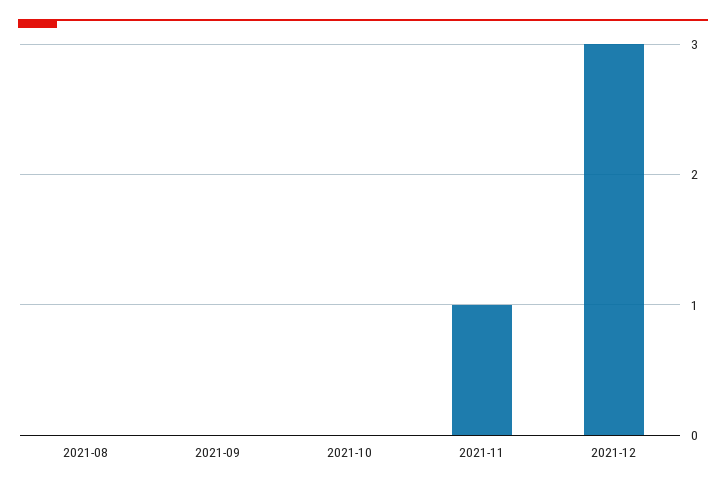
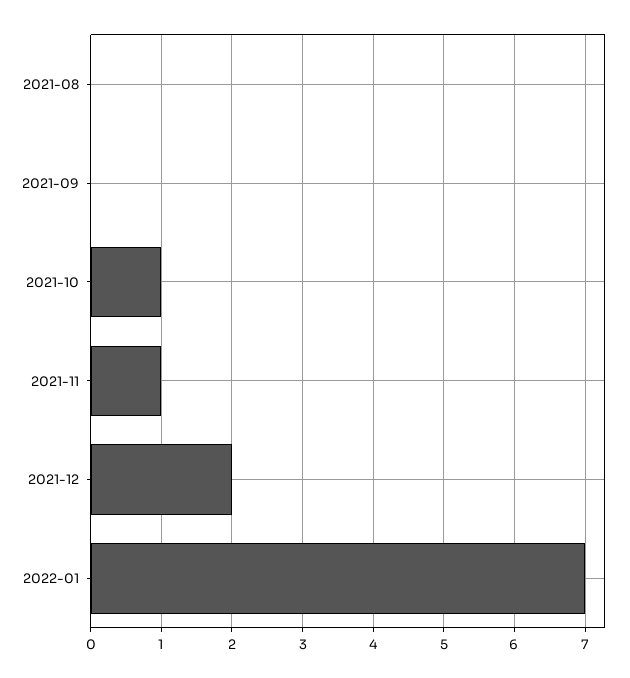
2021-10: 0 -> 1
2021-12: 3 -> 2
2022-01: none -> 7

